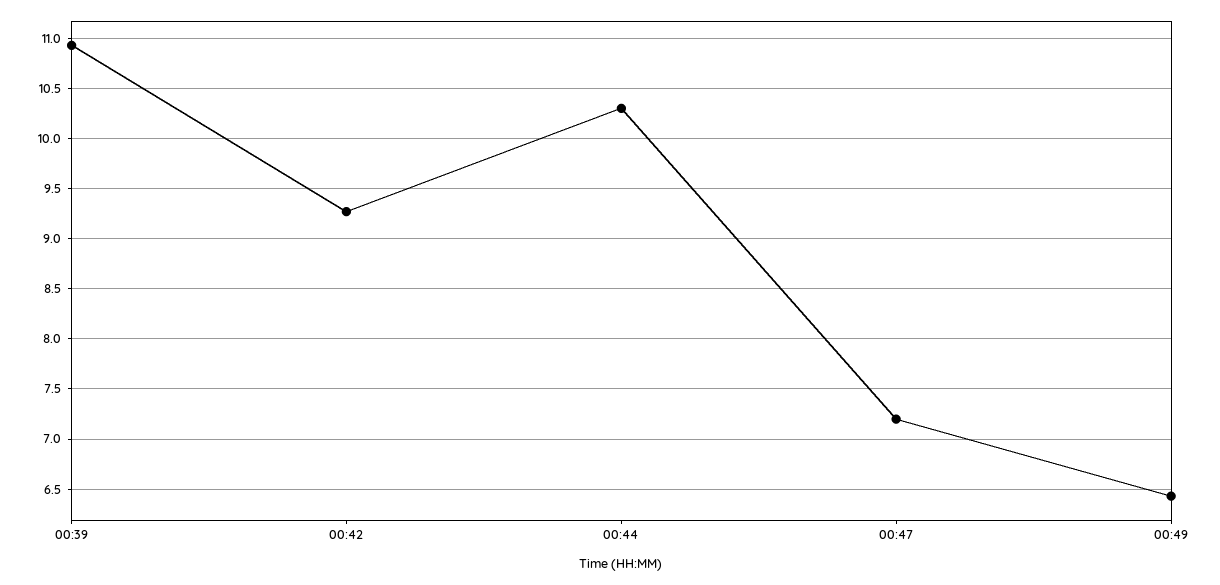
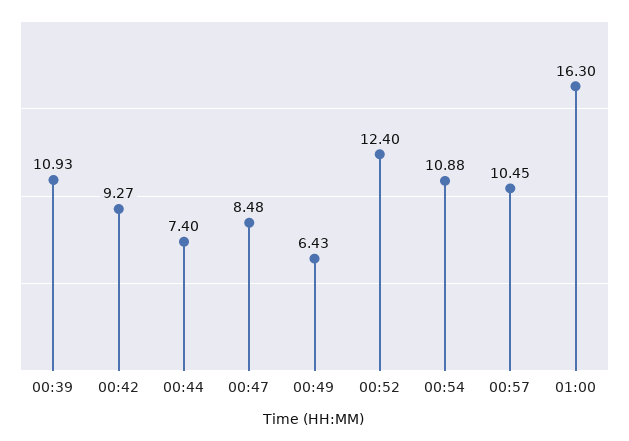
00:44: 10.3 -> 7.4
00:47: 7.2 -> 8.48
00:52: none -> 12.4
00:54: none -> 10.88
00:57: none -> 10.45
01:00: none -> 16.3

